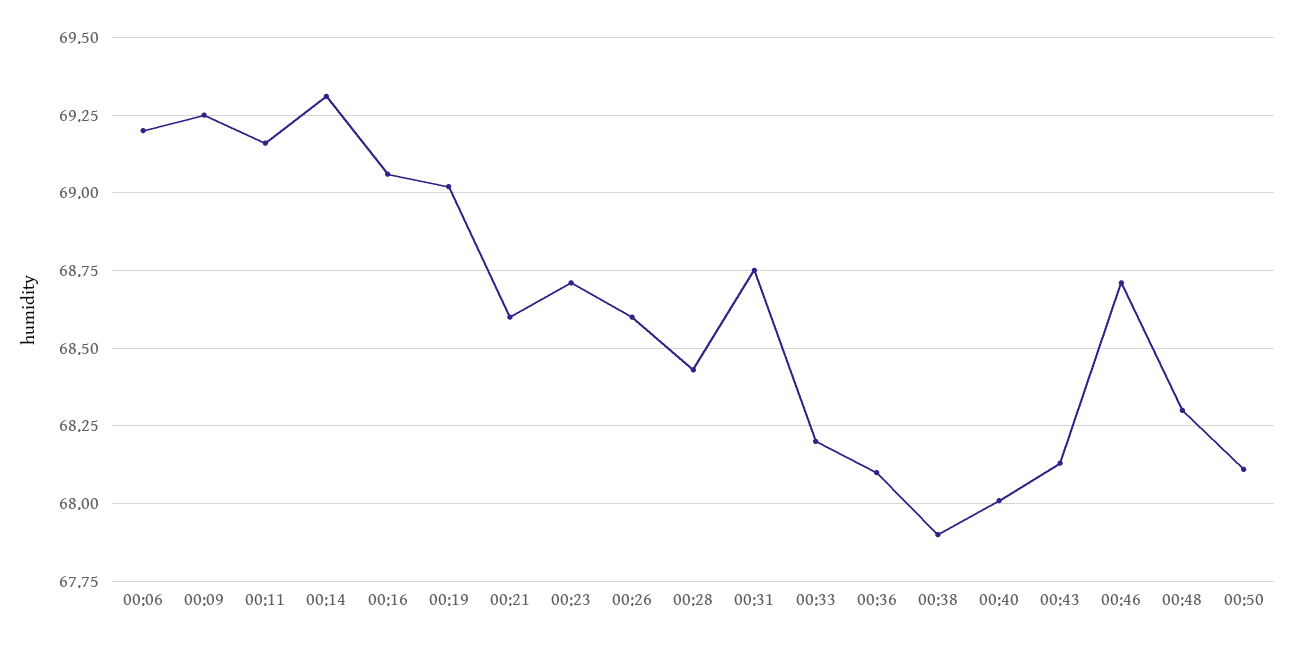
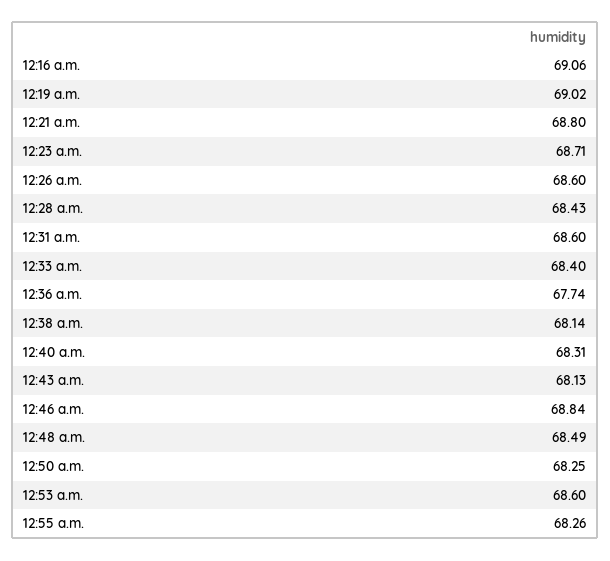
00:06: 69.2 -> none
00:09: 69.25 -> none
00:11: 69.15 -> none
00:14: 69.3 -> none
00:21: 68.6 -> 68.8
00:31: 68.75 -> 68.6
00:33: 68.2 -> 68.4
00:36: 68.1 -> 67.74
00:38: 67.9 -> 68.14
00:40: 68 -> 68.31
00:46: 68.7 -> 68.84
00:48: 68.3 -> 68.49
00:50: 68.1 -> 68.25
12:53 a.m.: none -> 68.6
12:55 a.m.: none -> 68.26

